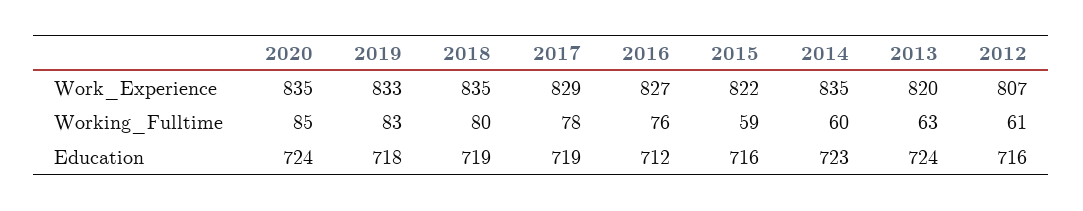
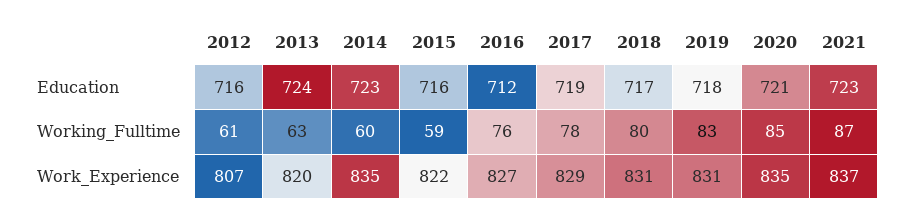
2019, Work_Experience: 833 -> 831
2018, Work_Experience: 835 -> 831
2020, Education: 724 -> 721
2018, Education: 719 -> 717
2021, Education: none -> 723
2021, Working_Fulltime: none -> 87
2021, Work_Experience: none -> 837

